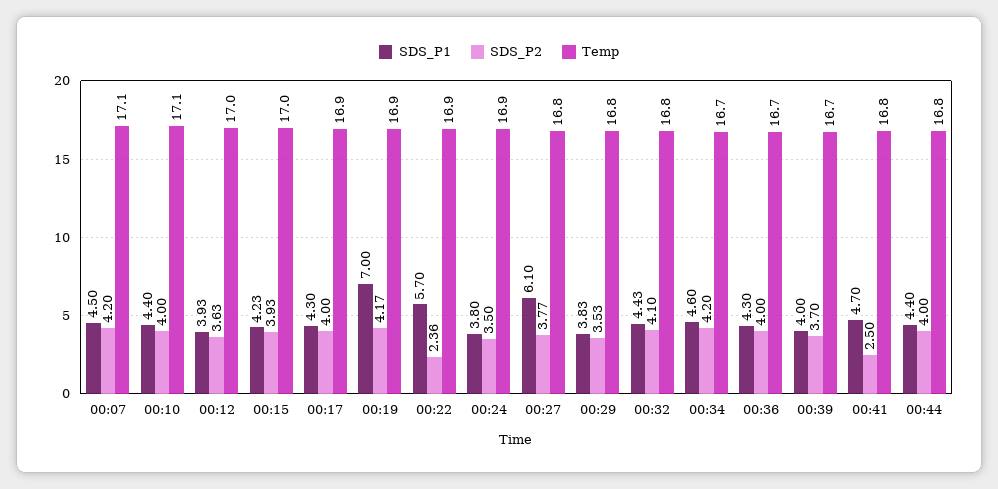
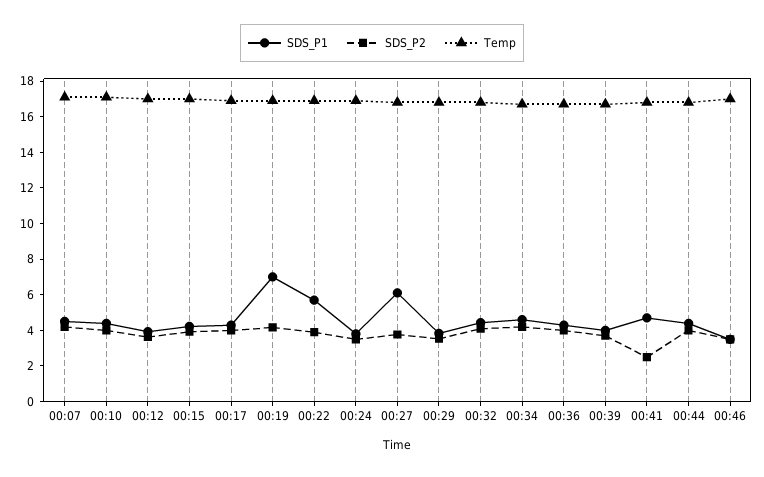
SDS_P2, 00:22: 2.36 -> 4
SDS_P1, 00:46: none -> 3.5
SDS_P2, 00:46: none -> 3.5
Temp, 00:46: none -> 17

